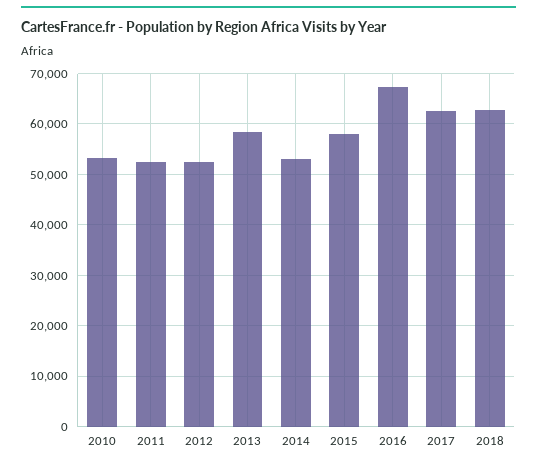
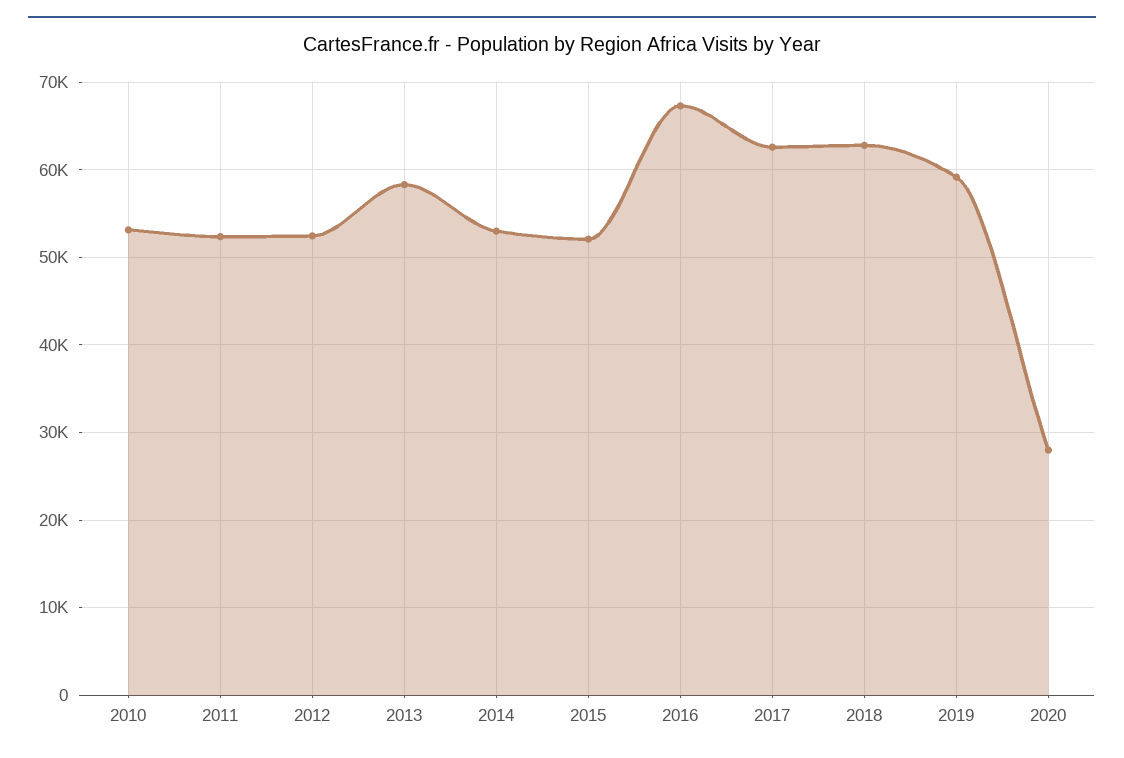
2015: 58000 -> 52000
2019: none -> 59000
2020: none -> 28000

